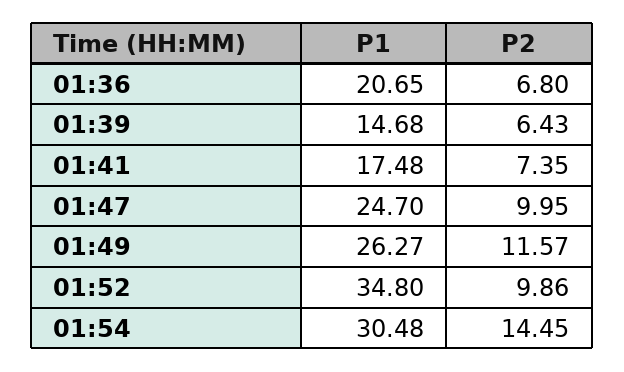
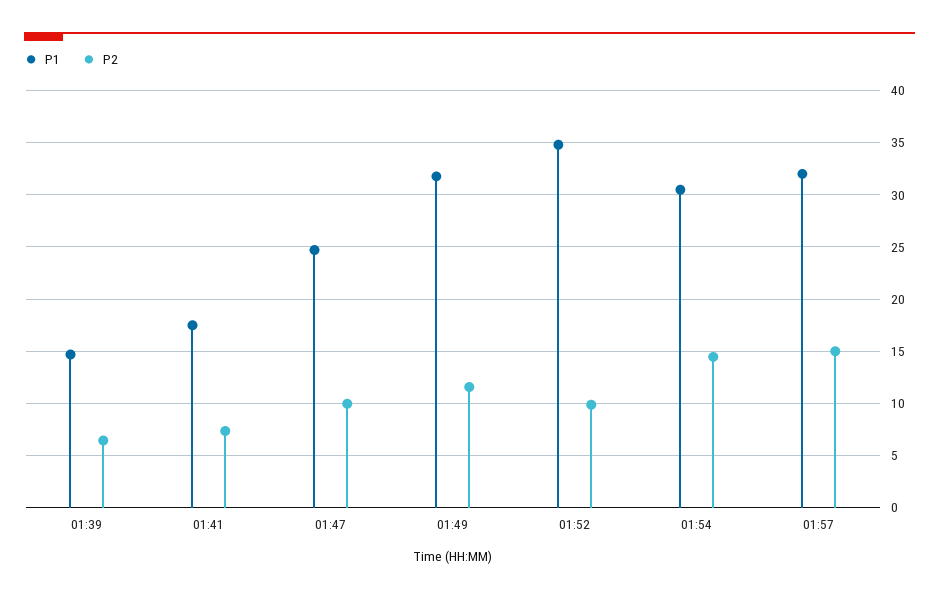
P1, 01:36: 20.65 -> none
P2, 01:36: 6.8 -> none
P1, 01:49: 26.27 -> 32
P1, 01:57: none -> 32
P2, 01:57: none -> 15

